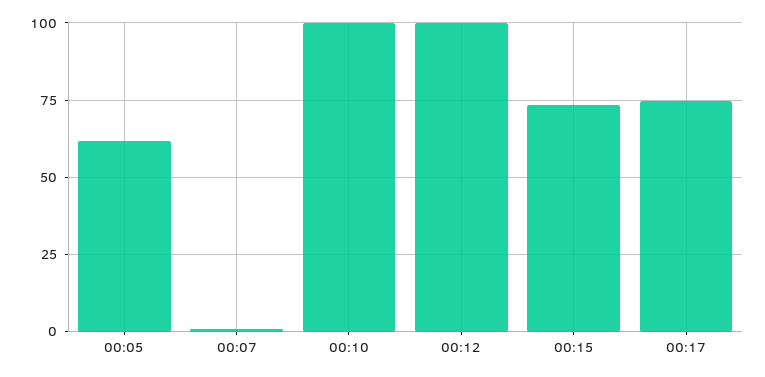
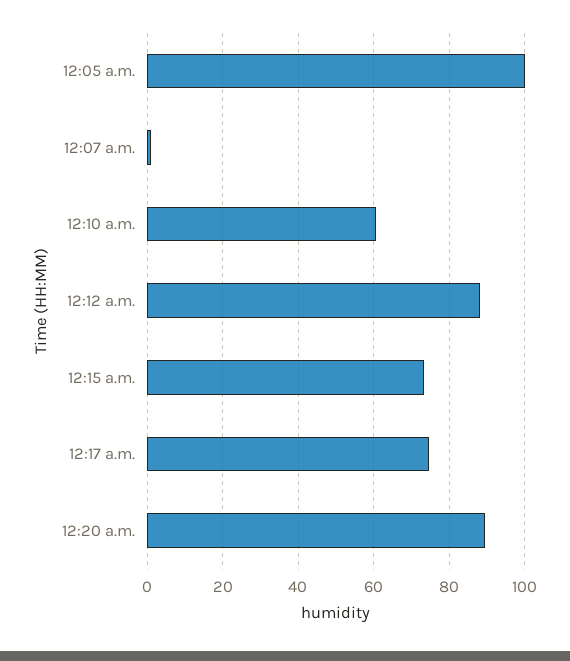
00:05: 62.5 -> 100
00:10: 100 -> 60
00:12: 100 -> 88
12:20 a.m.: none -> 90

